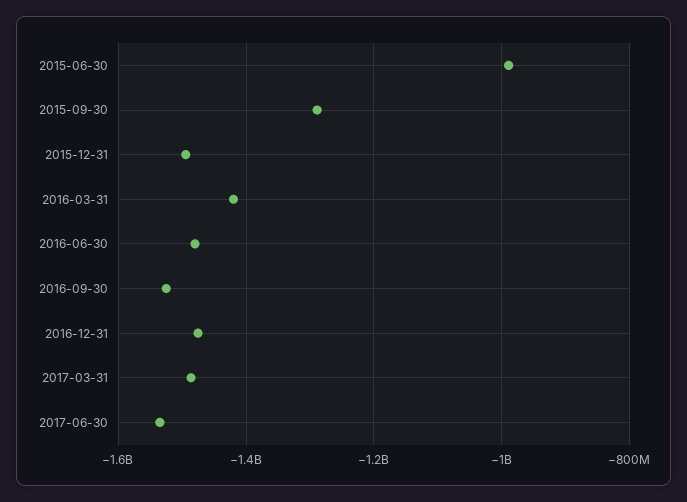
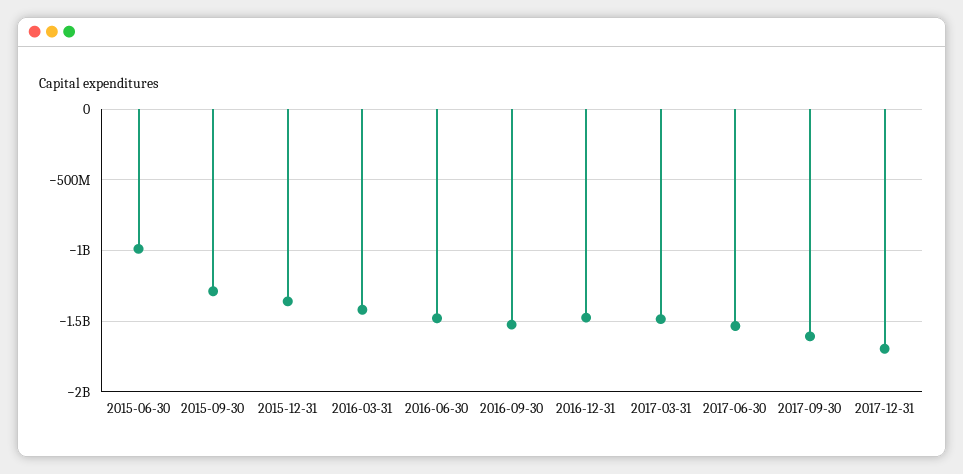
2015-12-31: -1500000000 -> -1350000000
2017-09-30: none -> -1600000000
2017-12-31: none -> -1700000000

